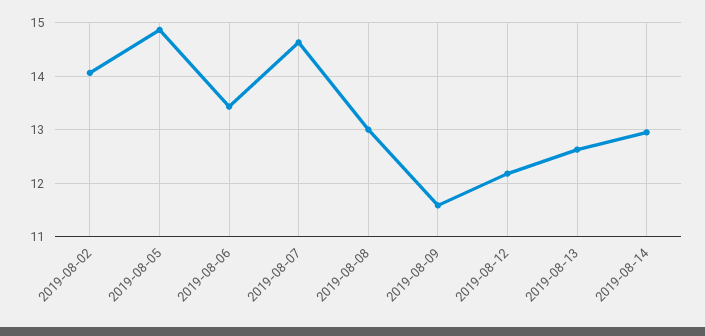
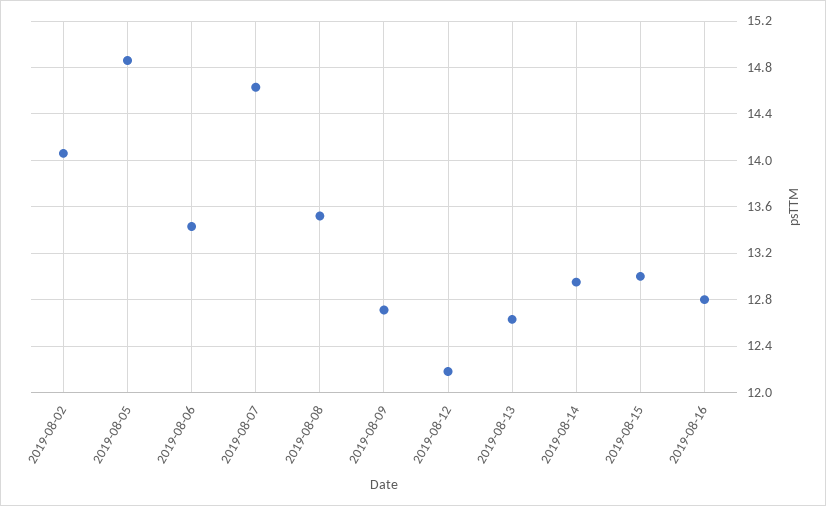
2019-08-08: 13 -> 13.5
2019-08-09: 11.6 -> 12.7
2019-08-15: none -> 13
2019-08-16: none -> 12.8

